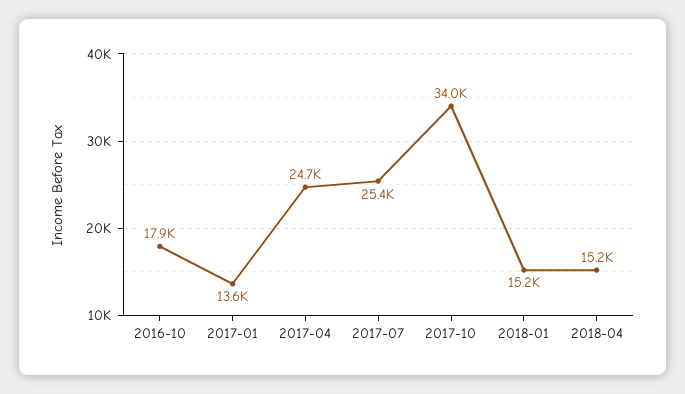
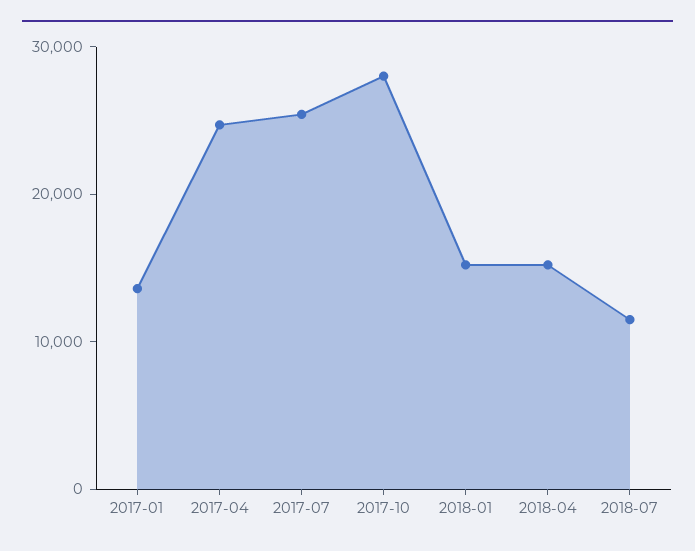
2016-10: 17900 -> none
2017-10: 34000 -> 28000
2018-07: none -> 12000

